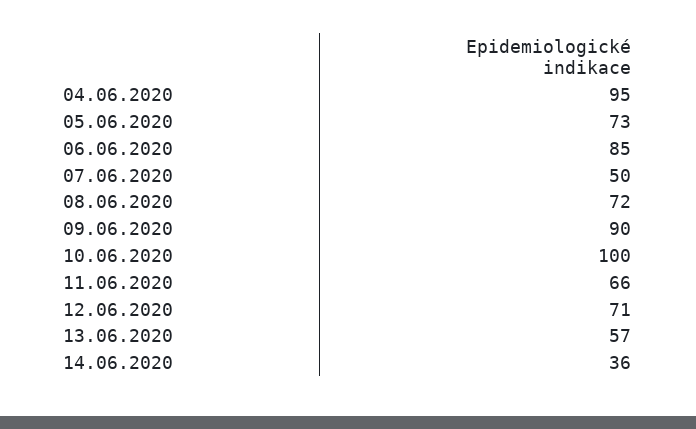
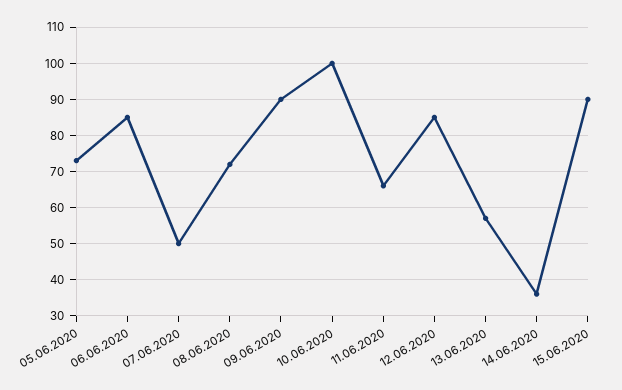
04.06.2020: 95 -> none
12.06.2020: 71 -> 85
15.06.2020: none -> 90

